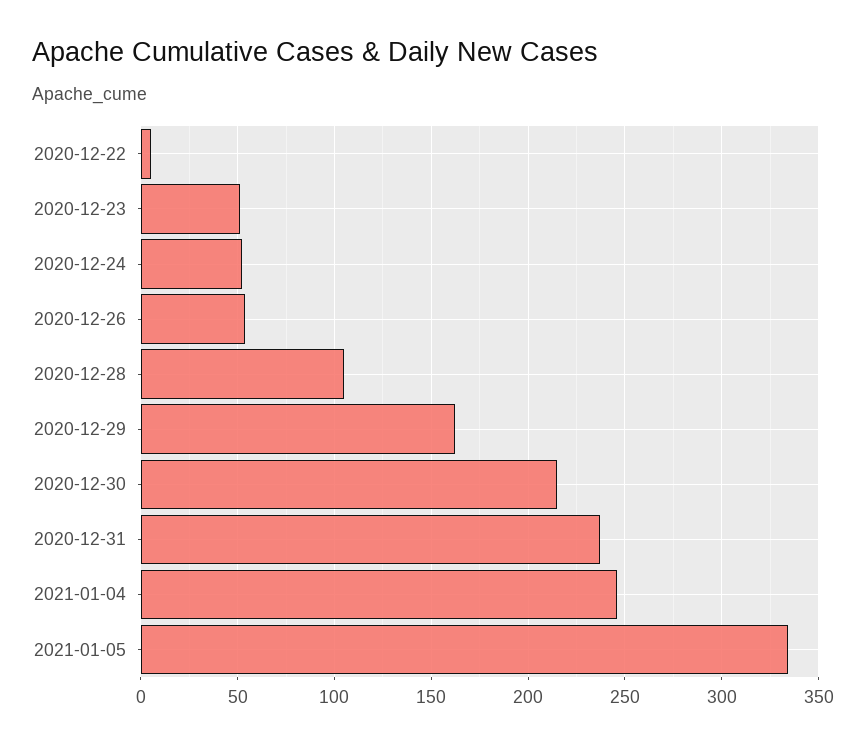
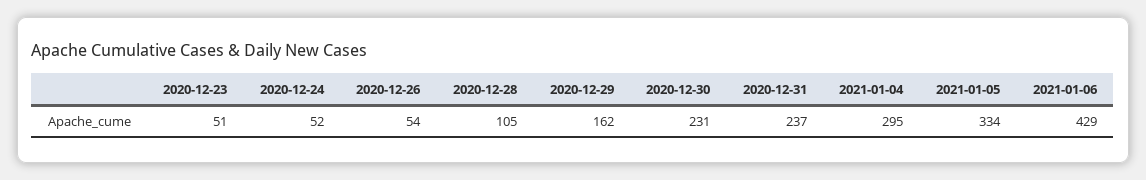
2020-12-22: 5 -> none
2020-12-30: 215 -> 231
2021-01-04: 245 -> 295
2021-01-06: none -> 429

